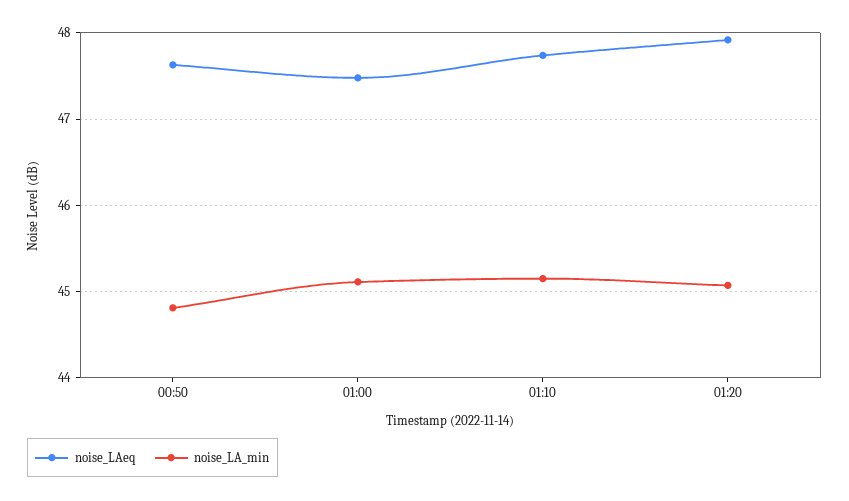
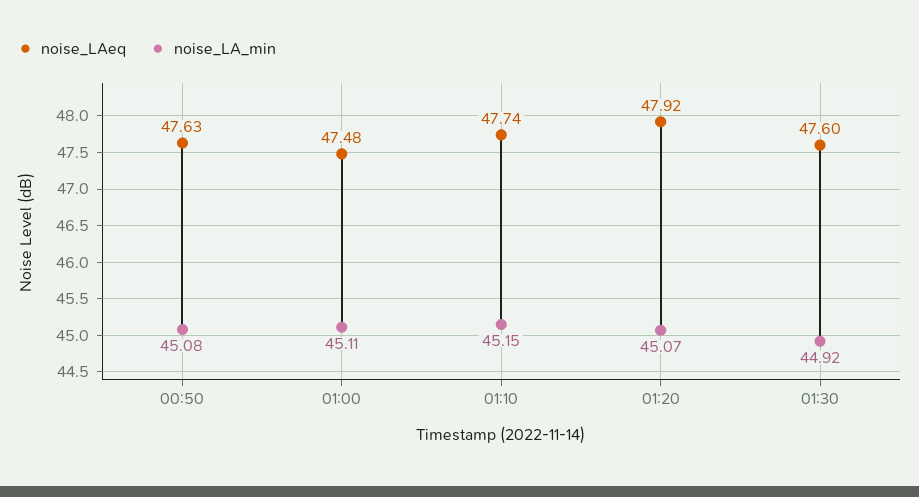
noise_LA_min, 00:50: 44.8 -> 45.08
noise_LAeq, 01:30: none -> 47.6
noise_LA_min, 01:30: none -> 44.92

